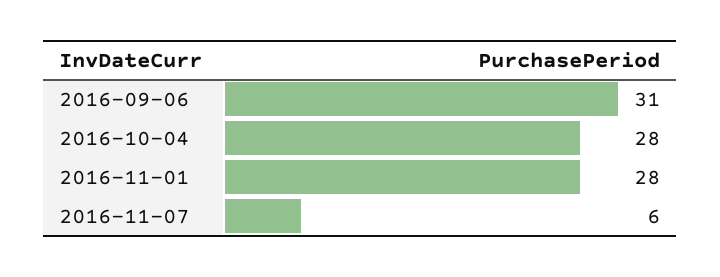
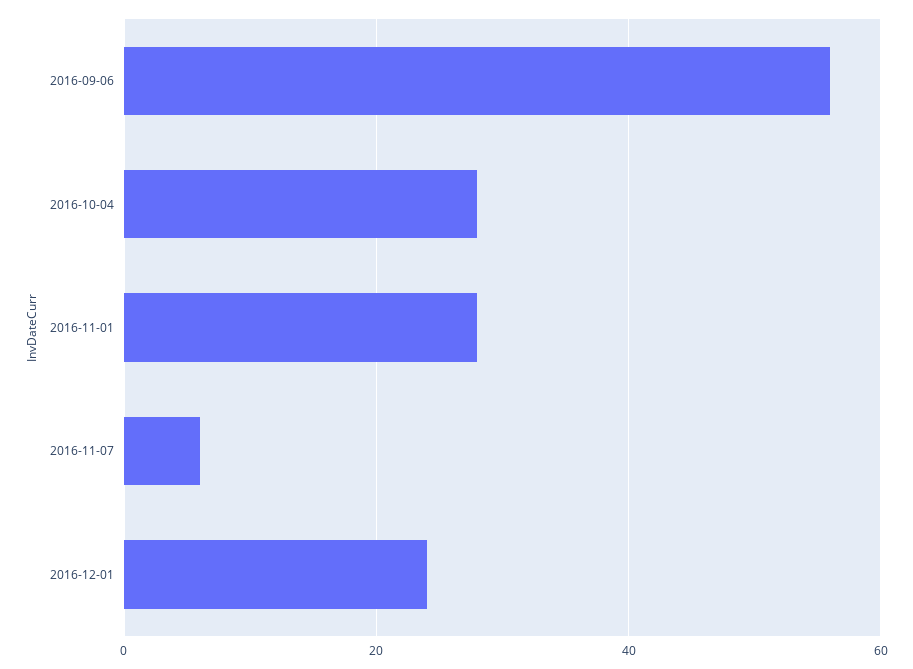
2016-09-06: 31 -> 55
2016-12-01: none -> 25

